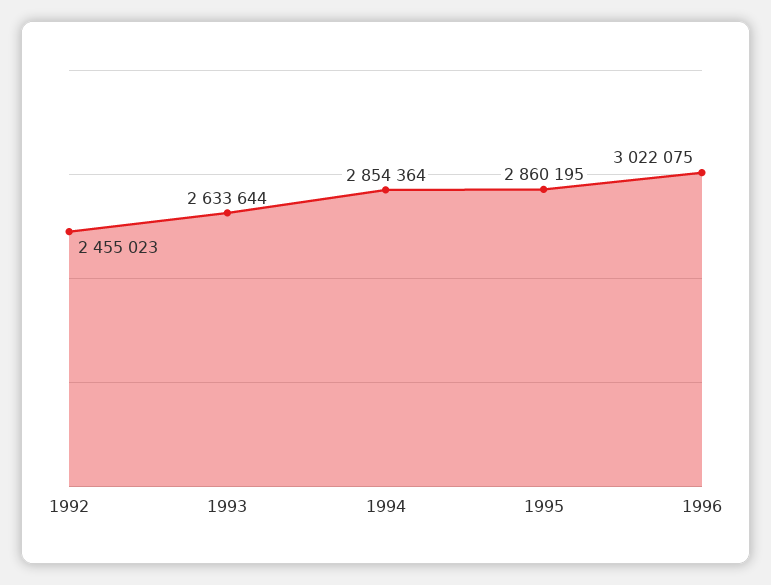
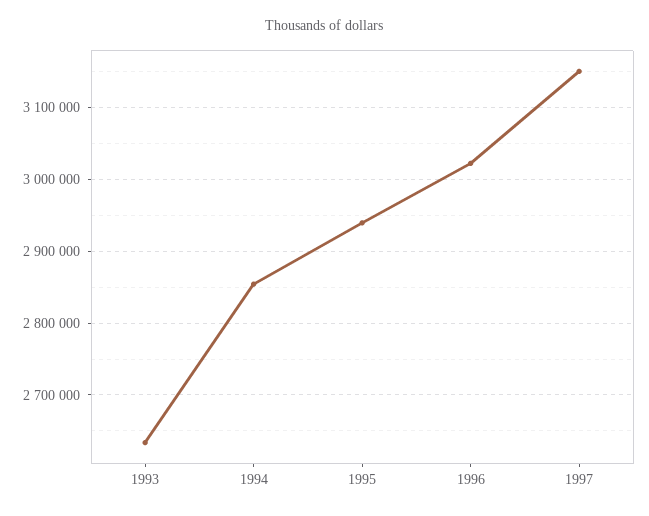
1992: 2455023 -> none
1995: 2860195 -> 2940000
1997: none -> 3150000

